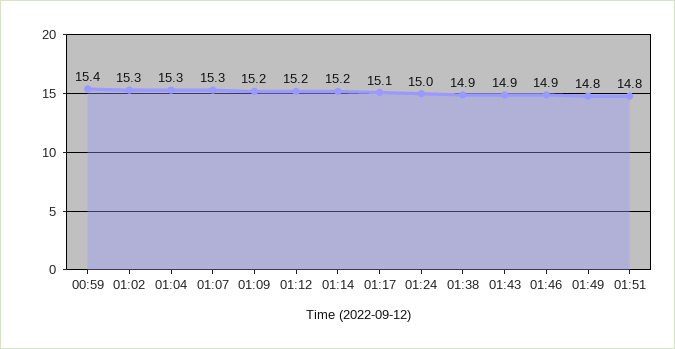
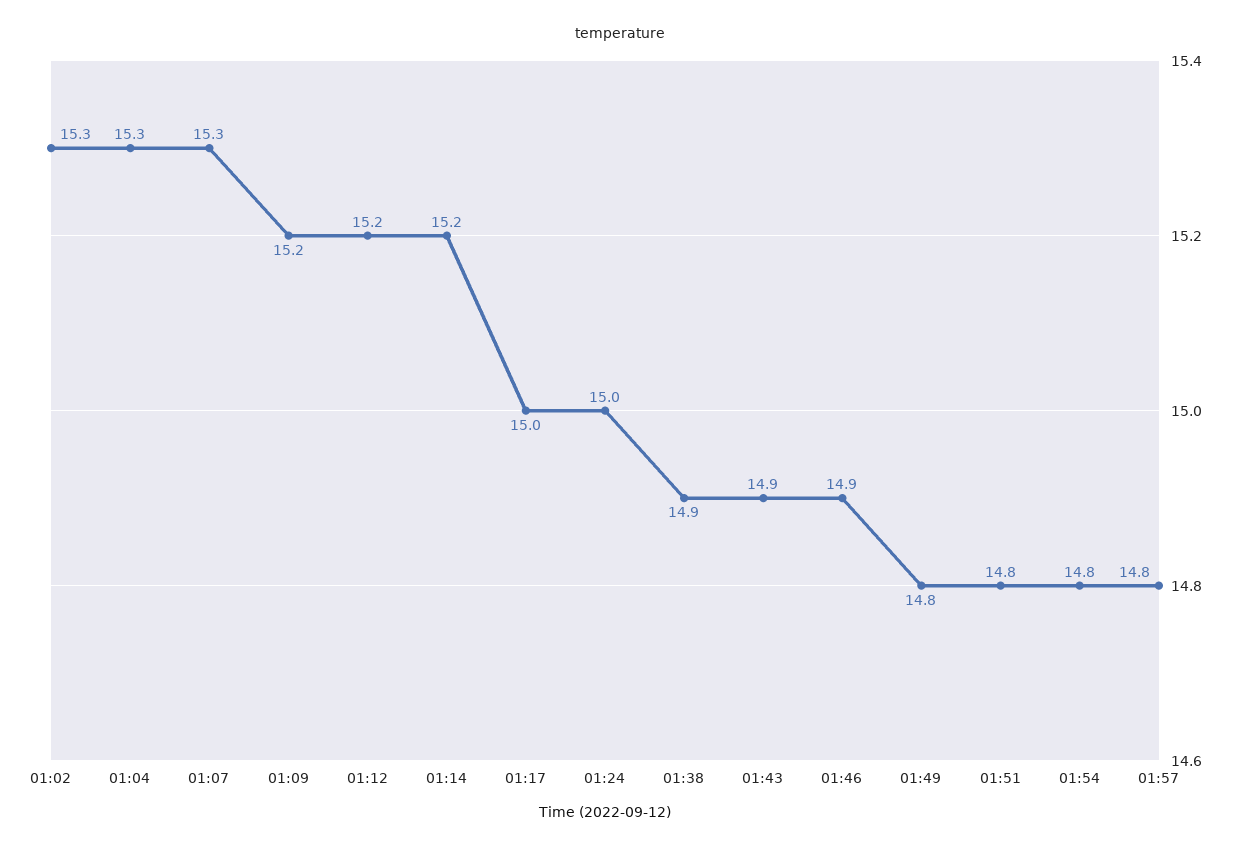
00:59: 15.4 -> none
01:17: 15.1 -> 15
01:54: none -> 14.8
01:57: none -> 14.8

